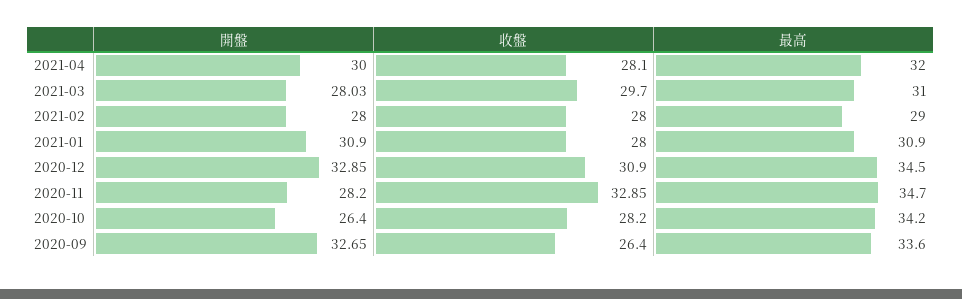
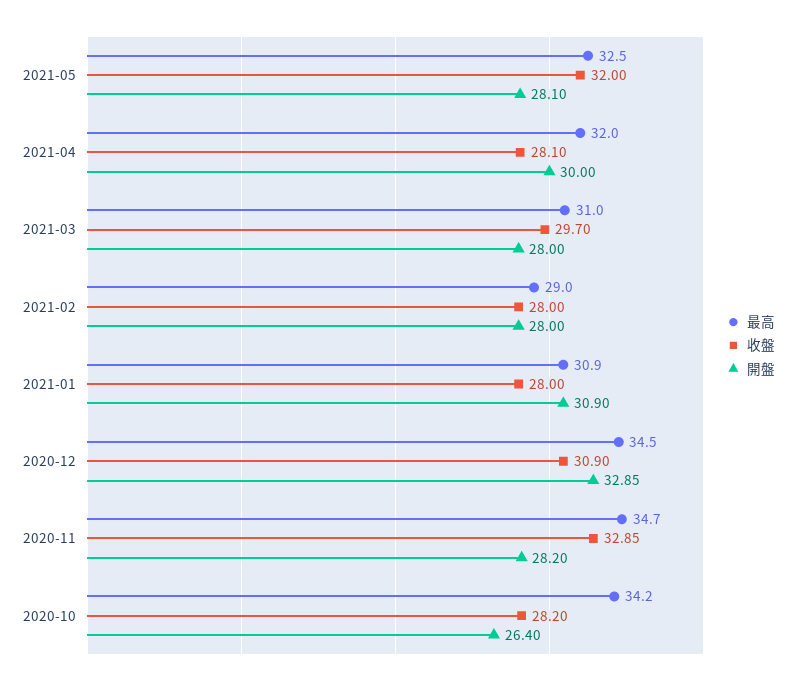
開盤, 2021-03: 28.03 -> 28
開盤, 2020-09: 32.65 -> none
收盤, 2020-09: 26.4 -> none
最高, 2020-09: 33.6 -> none
最高, 2021-05: none -> 32.5
收盤, 2021-05: none -> 32
開盤, 2021-05: none -> 28.1

